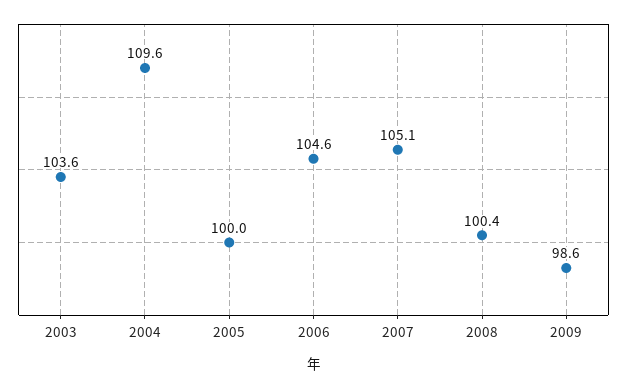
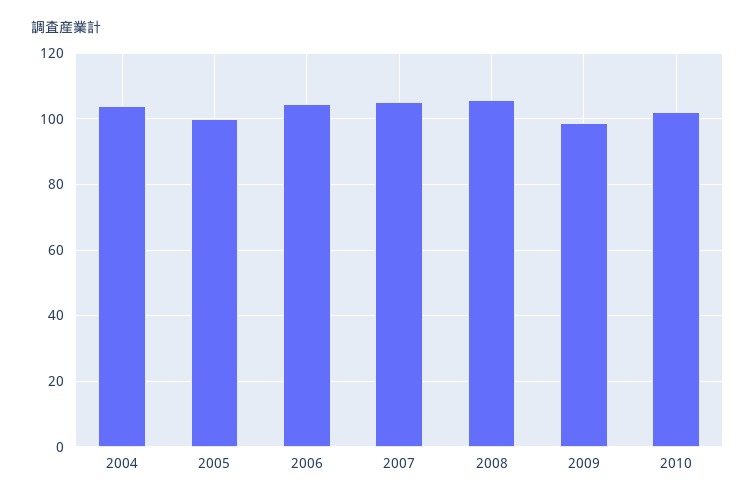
2003: 103.6 -> none
2004: 109.6 -> 104
2008: 100.4 -> 106
2010: none -> 102

